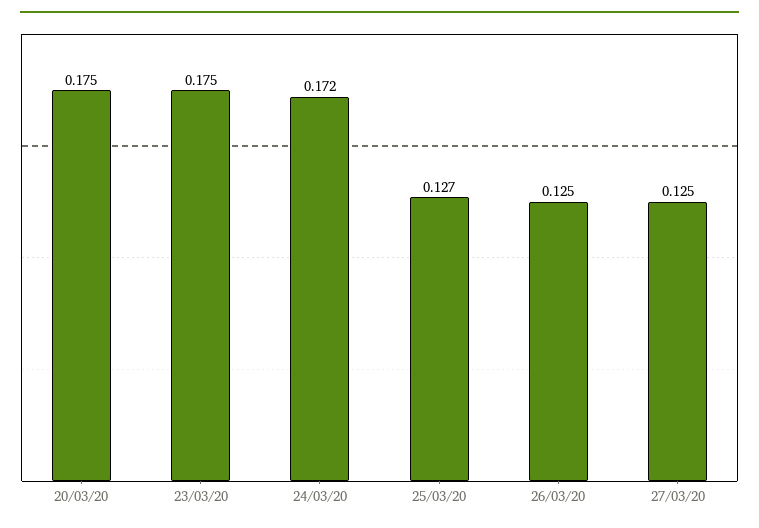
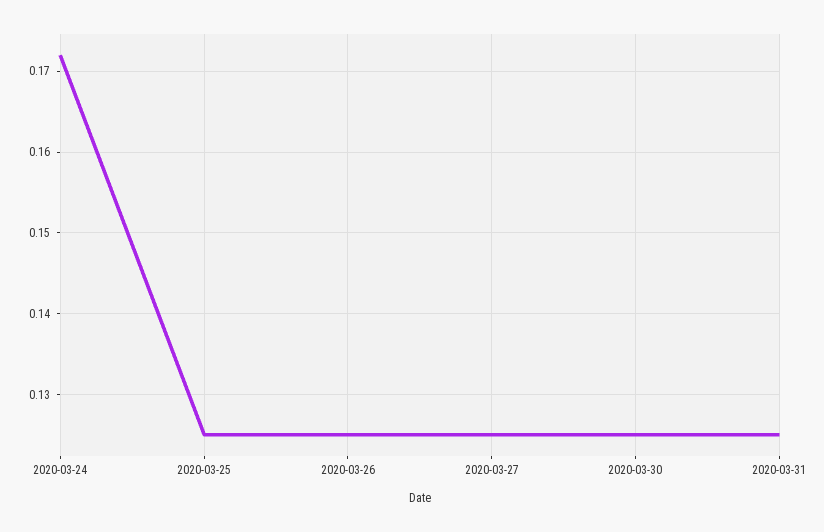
20/03/20: 0.175 -> none
23/03/20: 0.175 -> none
25/03/20: 0.127 -> 0.125
2020-03-30: none -> 0.125
2020-03-31: none -> 0.125

